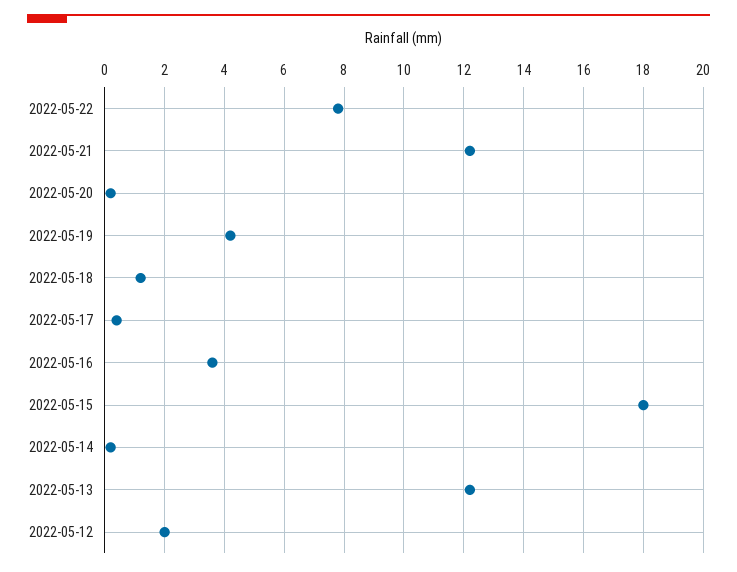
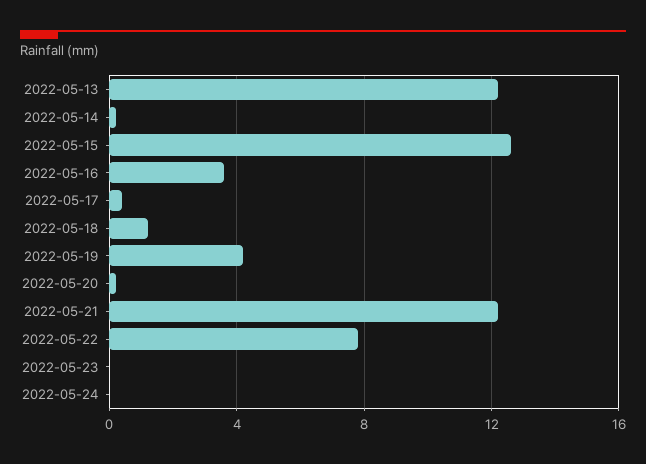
2022-05-15: 18 -> 12.5
2022-05-12: 2 -> none
2022-05-23: none -> 0
2022-05-24: none -> 0

